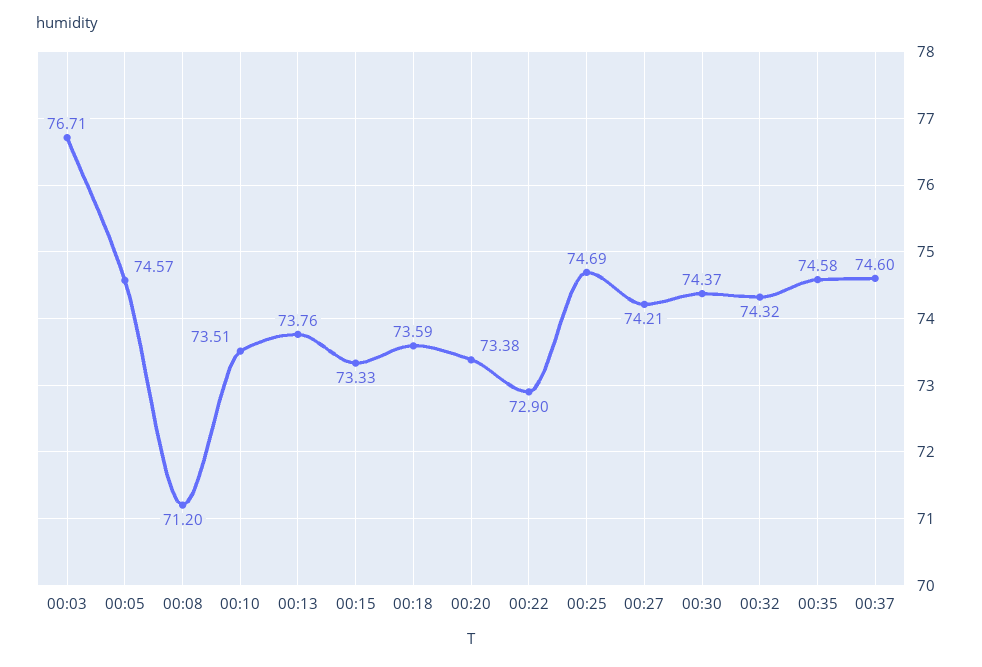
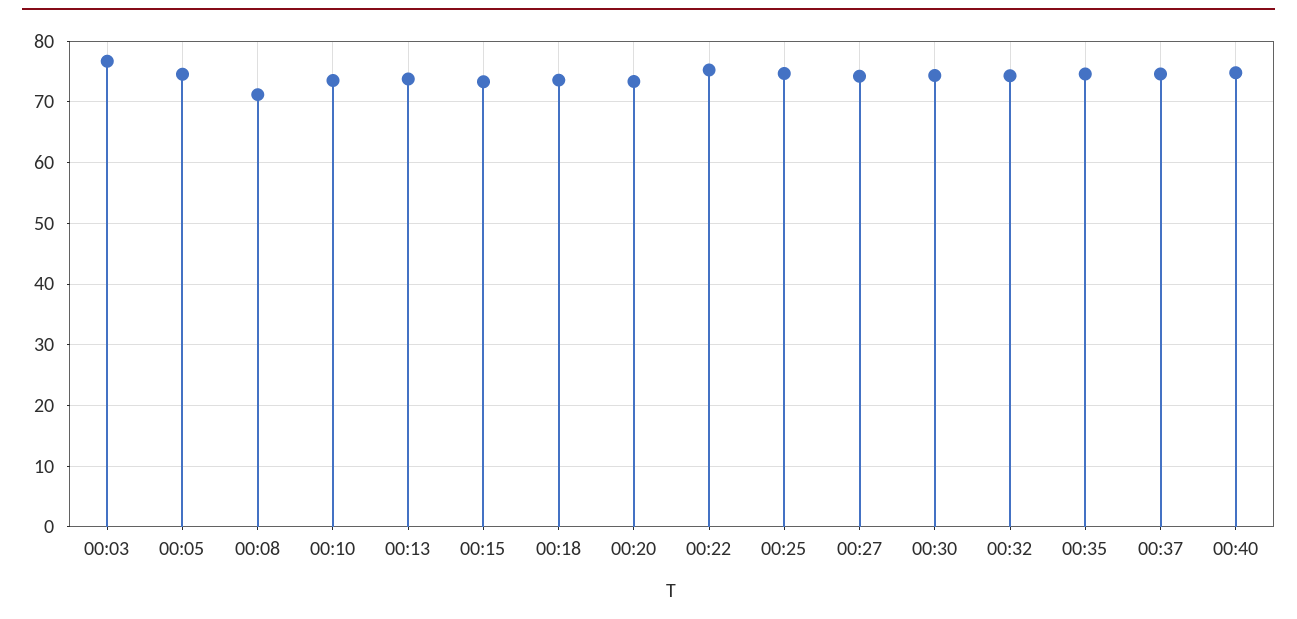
00:22: 72.9 -> 75
00:40: none -> 75

